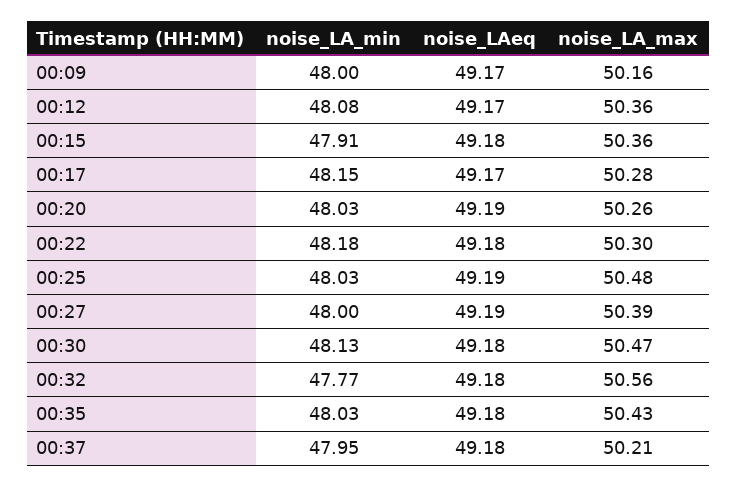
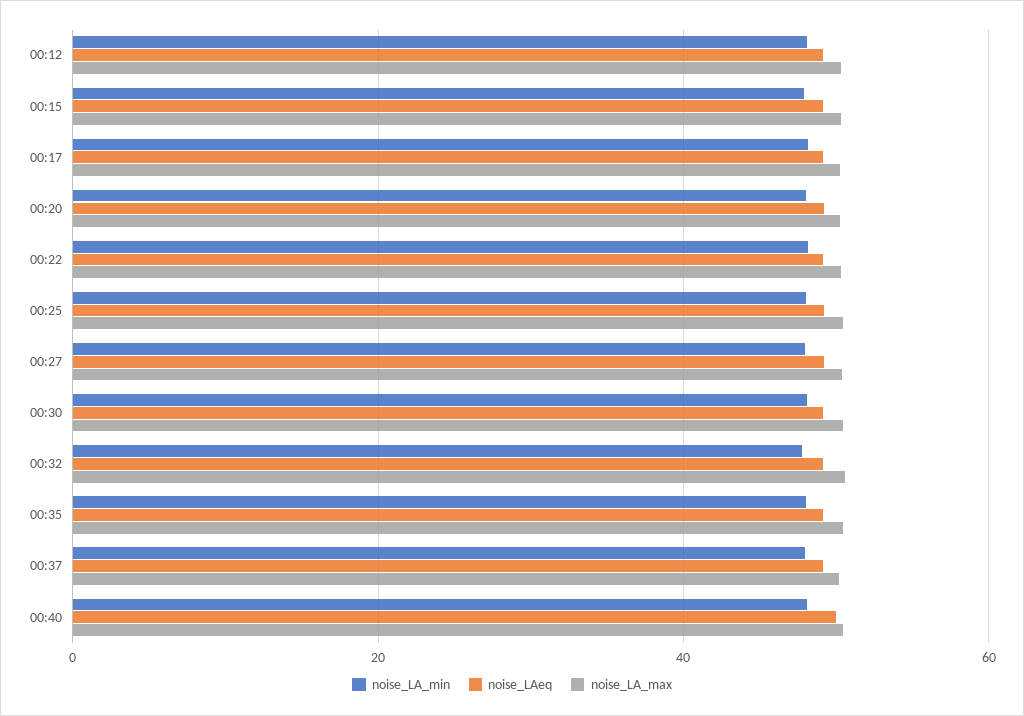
noise_LA_min, 00:09: 48 -> none
noise_LAeq, 00:09: 49.17 -> none
noise_LA_max, 00:09: 50.16 -> none
noise_LA_min, 00:40: none -> 48
noise_LAeq, 00:40: none -> 50
noise_LA_max, 00:40: none -> 50

